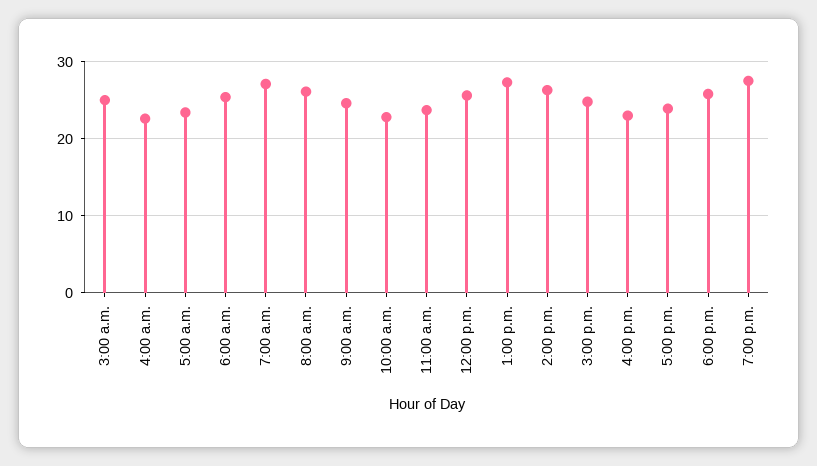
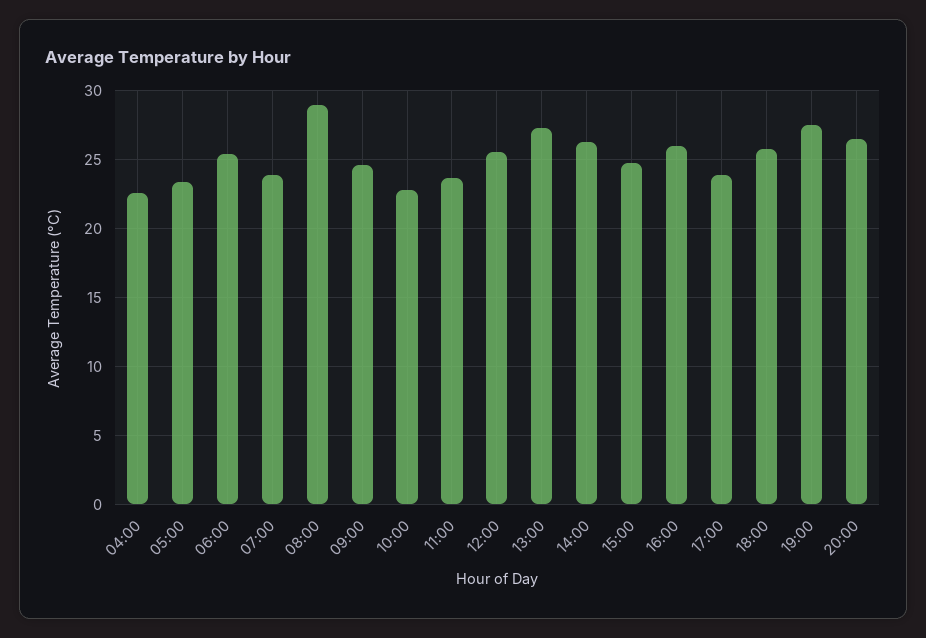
3:00 a.m.: 25 -> none
7:00 a.m.: 27 -> 24
8:00 a.m.: 26 -> 29
4:00 p.m.: 23 -> 26
20:00: none -> 26.5

